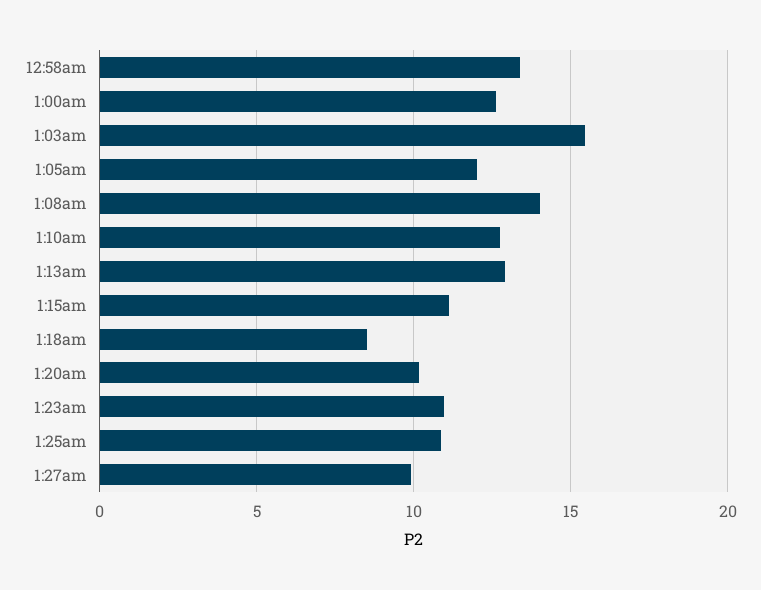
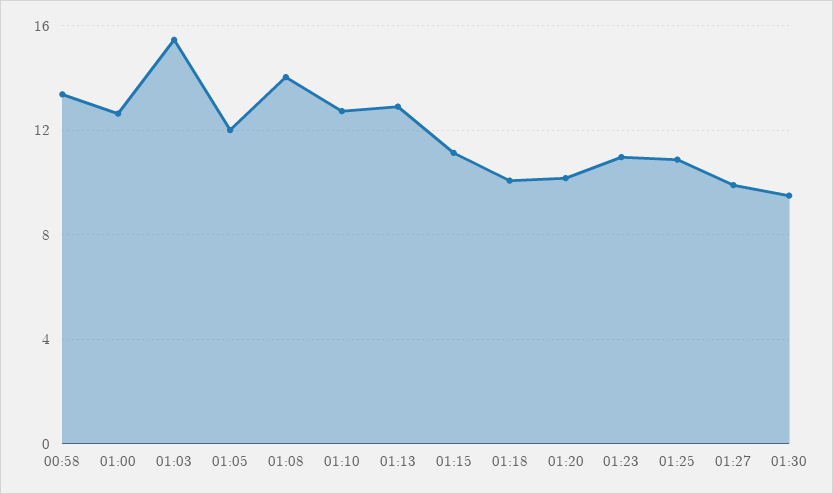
1:18am: 8.5 -> 10
01:30: none -> 9.5

